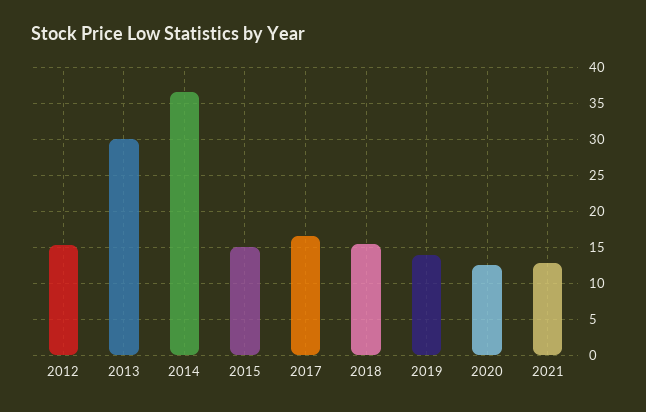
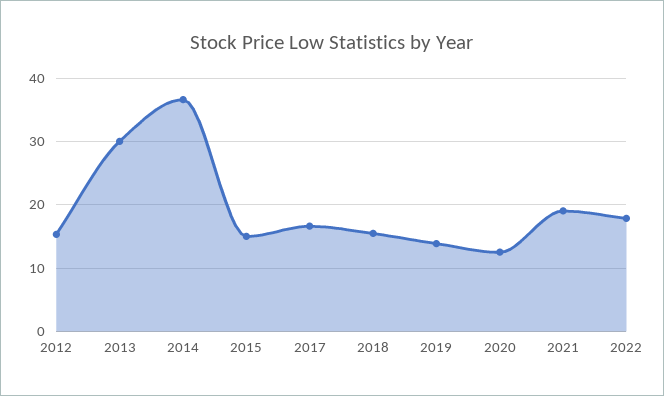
2021: 13 -> 19
2022: none -> 18

